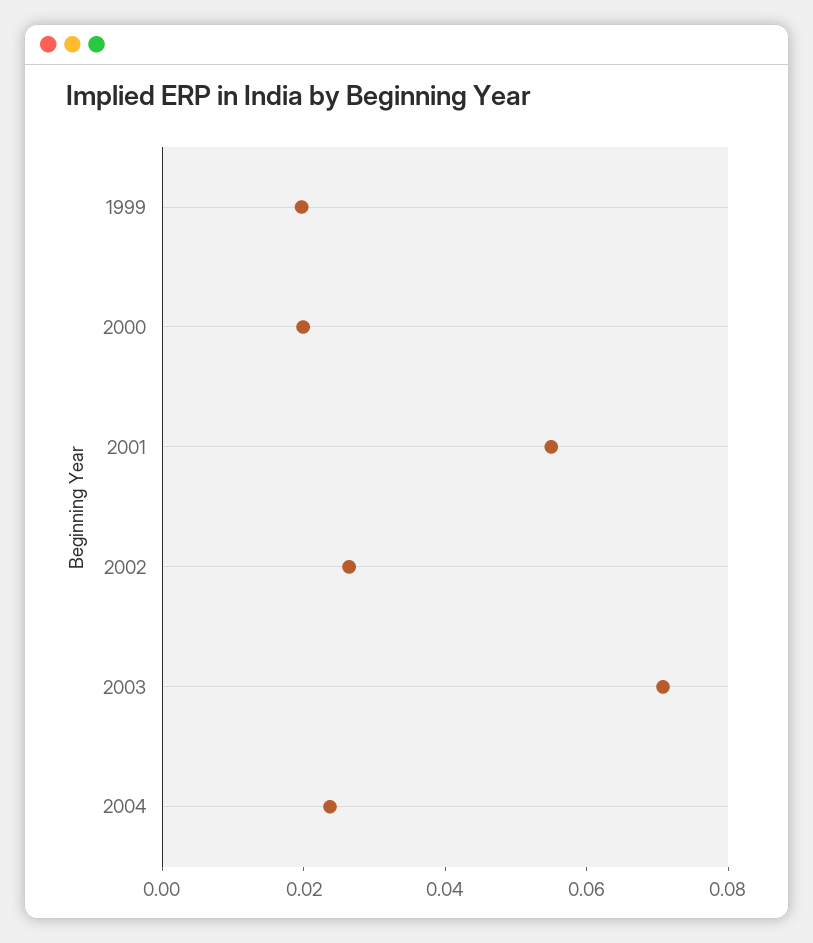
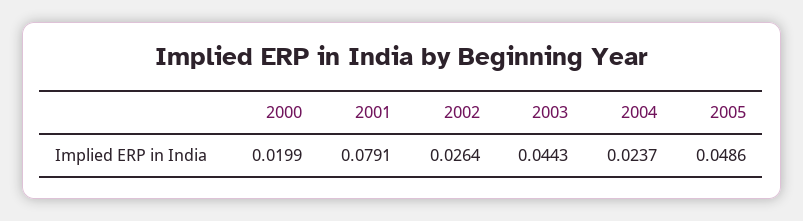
1999: 0.02 -> none
2001: 0.055 -> 0.0791
2003: 0.07 -> 0.0443
2005: none -> 0.0486

